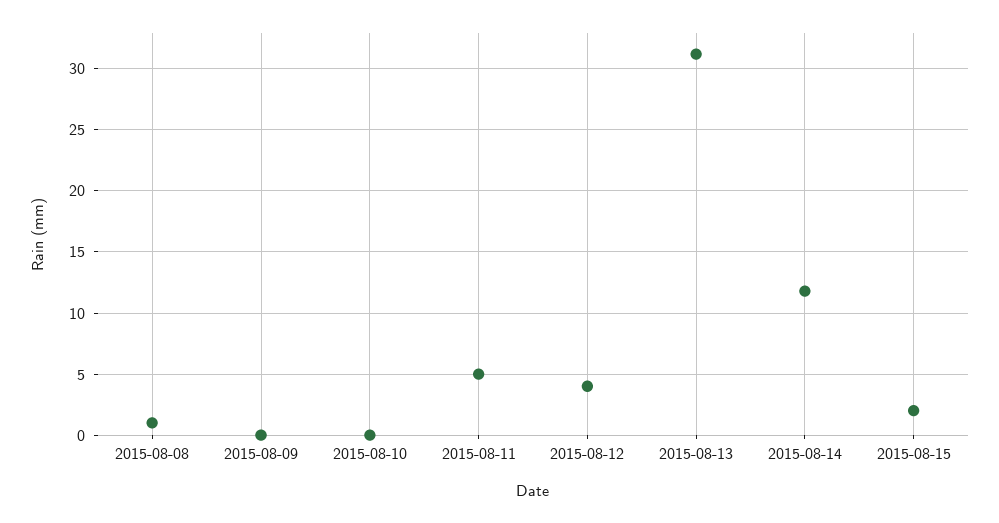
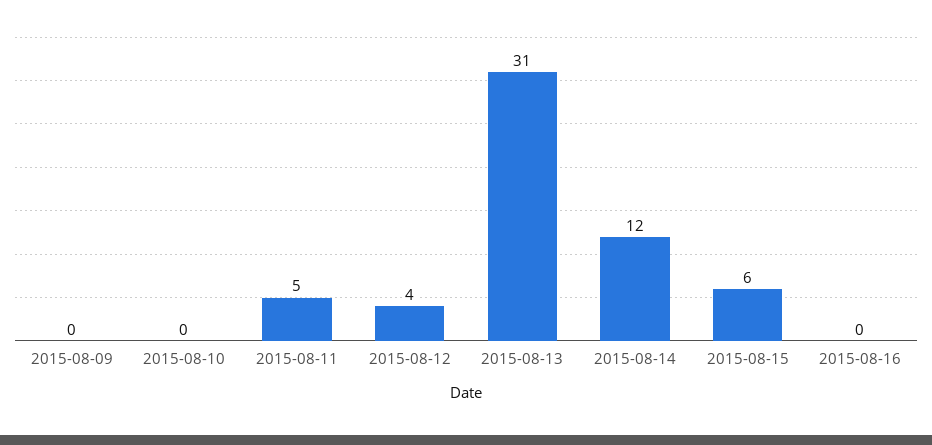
2015-08-08: 1 -> none
2015-08-15: 2 -> 6
2015-08-16: none -> 0

